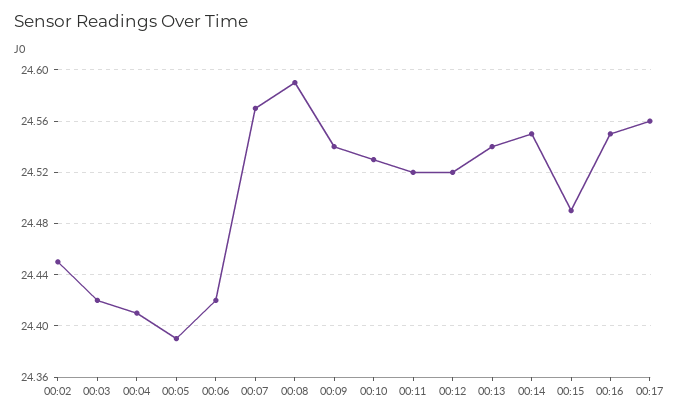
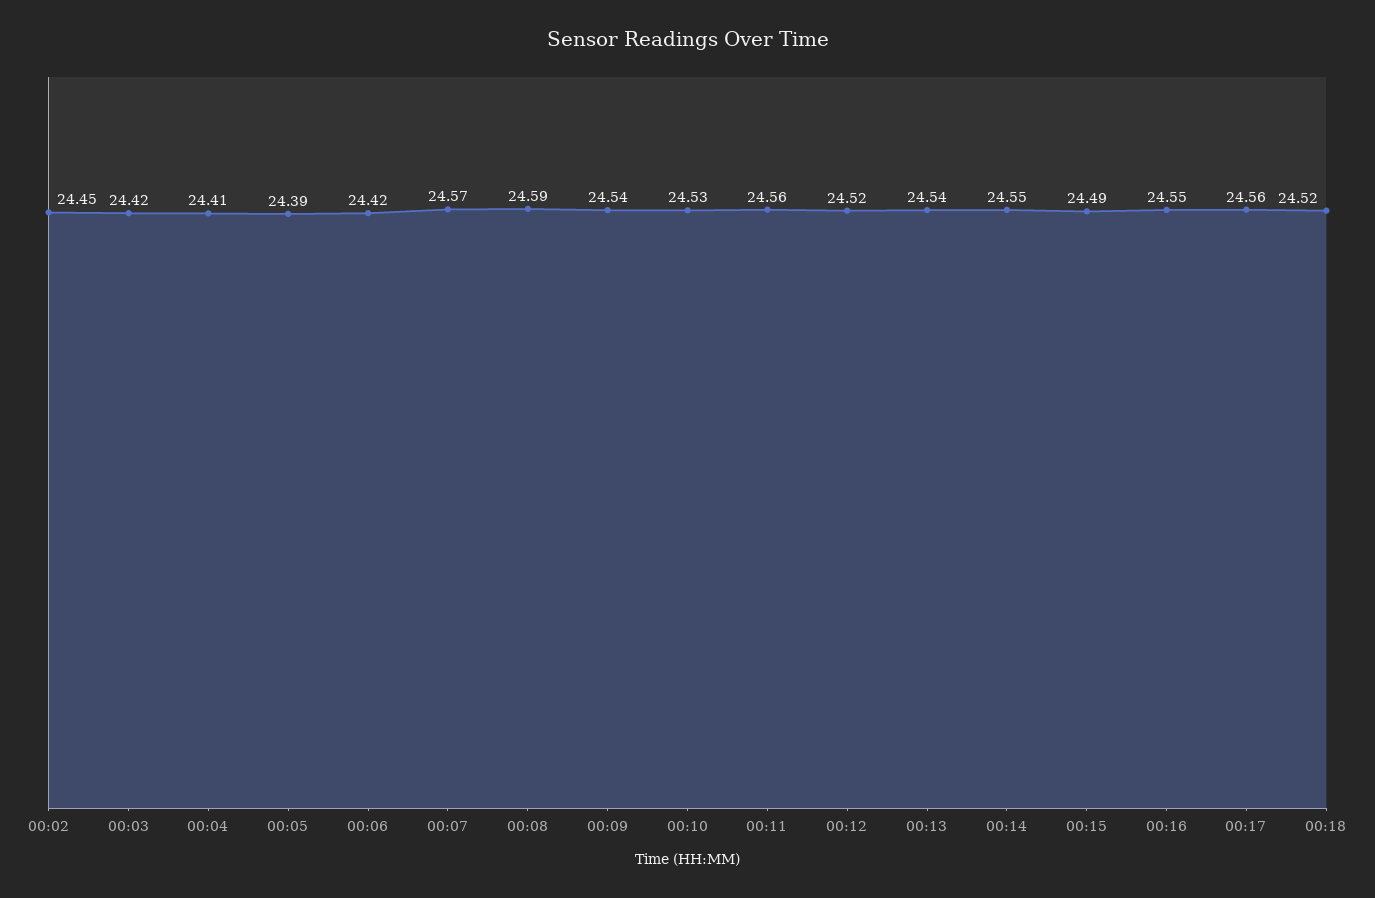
00:11: 24.52 -> 24.56
00:18: none -> 24.52

